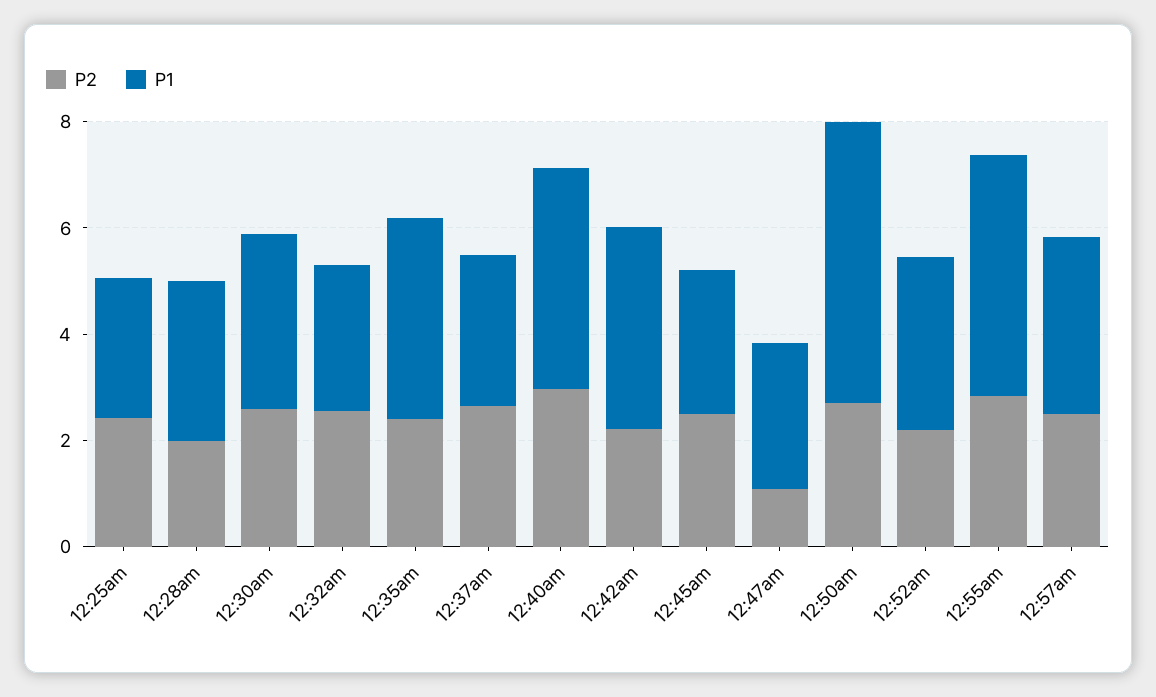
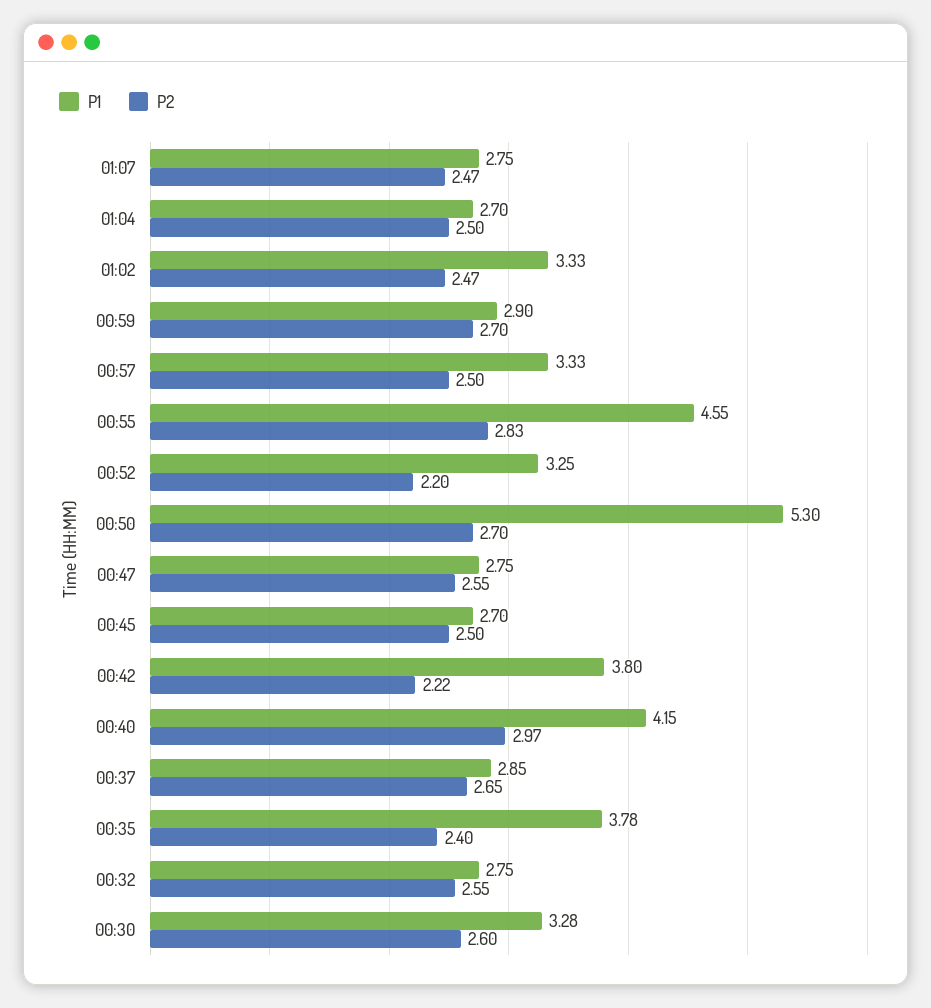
P2, 12:25am: 2.5 -> none
P1, 12:25am: 2.5 -> none
P2, 12:28am: 2 -> none
P1, 12:28am: 3 -> none
P2, 12:47am: 1 -> 2.55
P1, 01:07: none -> 2.75
P2, 01:07: none -> 2.47
P1, 01:04: none -> 2.7
P2, 01:04: none -> 2.5
P1, 01:02: none -> 3.33
P2, 01:02: none -> 2.47
P1, 00:59: none -> 2.9
P2, 00:59: none -> 2.7

